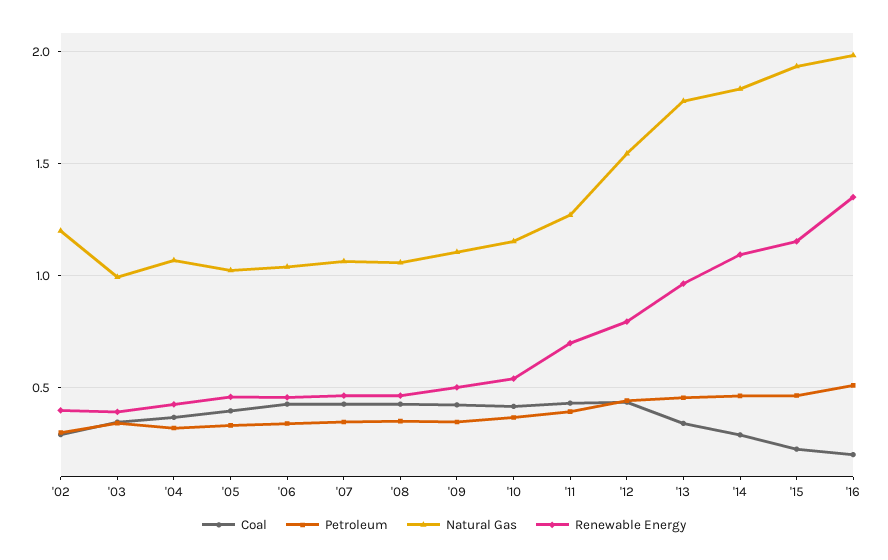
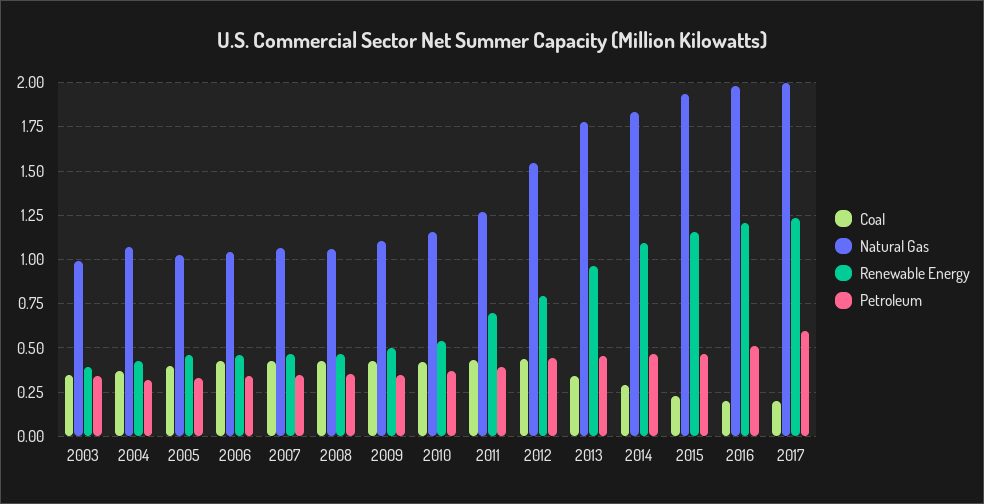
Coal, '02: 0.3 -> none
Petroleum, '02: 0.3 -> none
Natural Gas, '02: 1.2 -> none
Renewable Energy, '02: 0.4 -> none
Renewable Energy, '16: 1.35 -> 1.2
Coal, 2017: none -> 0.2
Natural Gas, 2017: none -> 2
Renewable Energy, 2017: none -> 1.25
Petroleum, 2017: none -> 0.6

